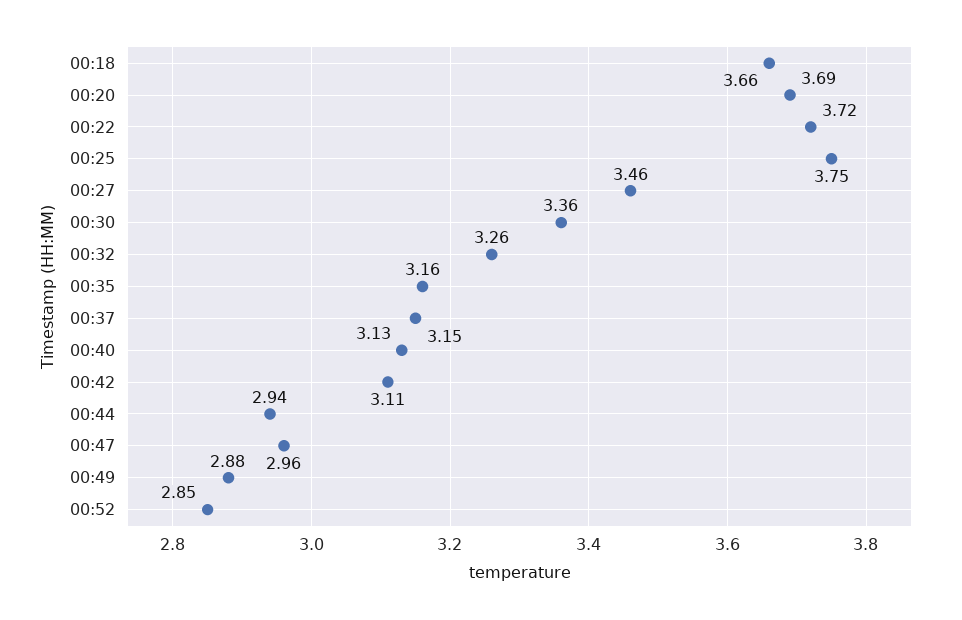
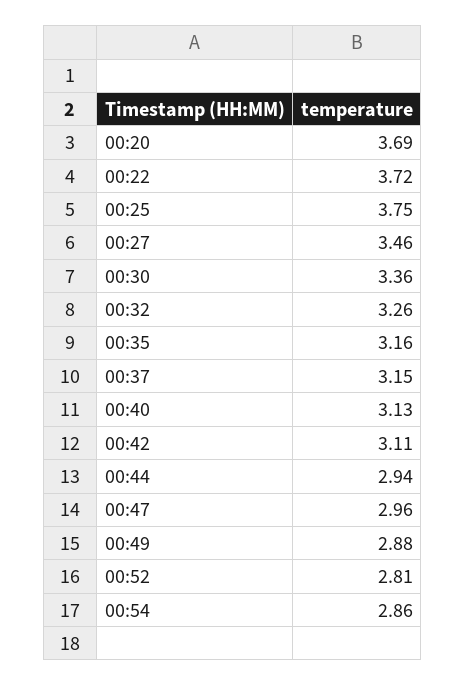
00:18: 3.66 -> none
00:52: 2.85 -> 2.81
00:54: none -> 2.86

